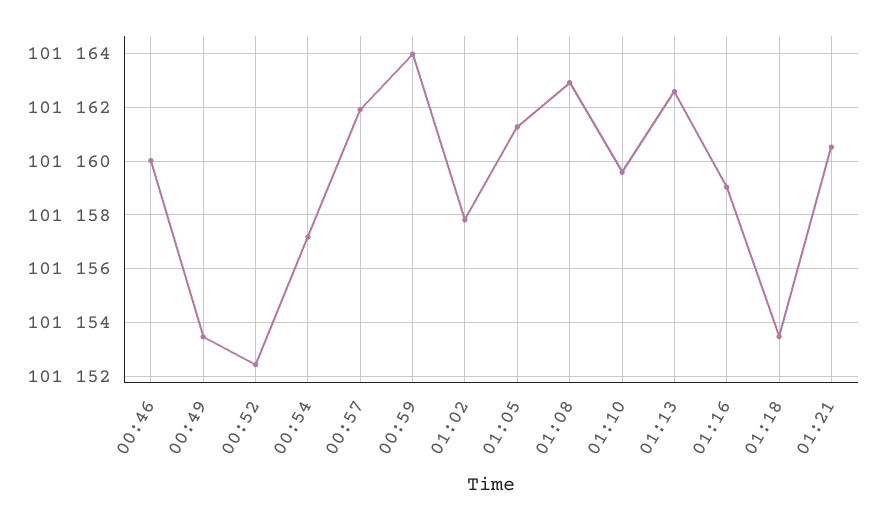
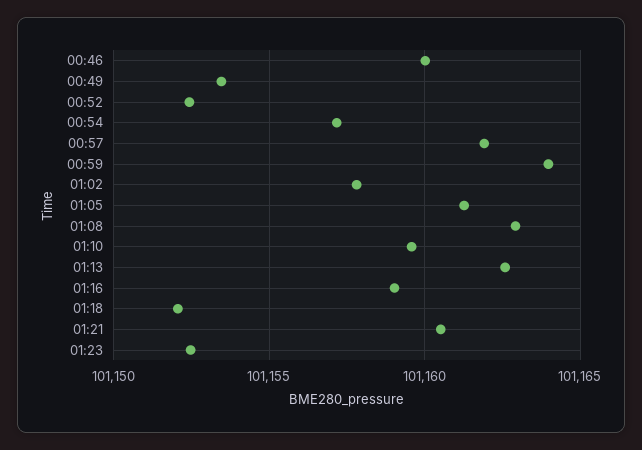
01:18: 101153.5 -> 101152
01:23: none -> 101152.5

